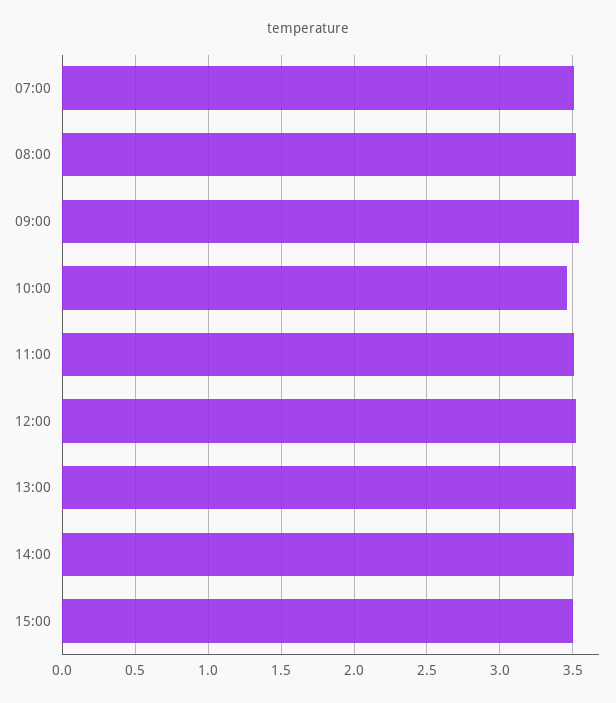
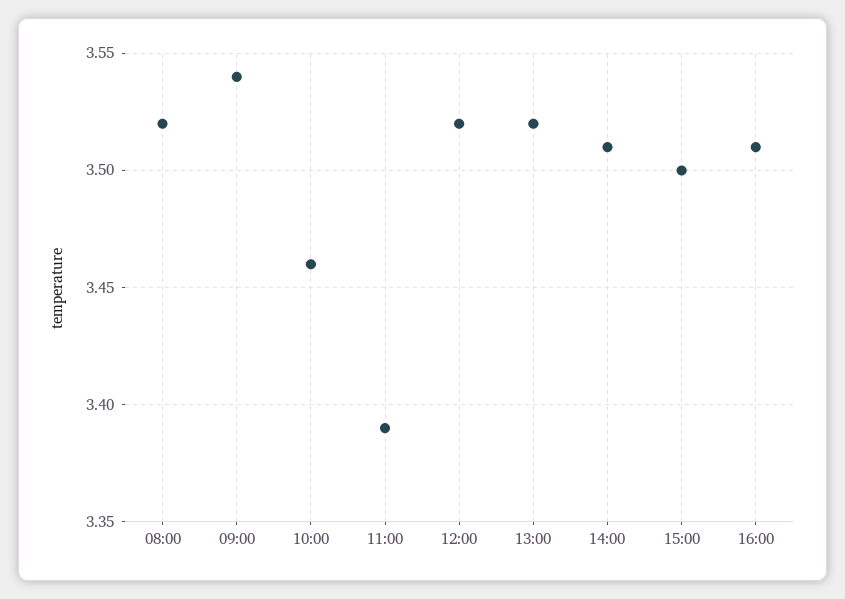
07:00: 3.5 -> none
11:00: 3.5 -> 3.39
16:00: none -> 3.51

